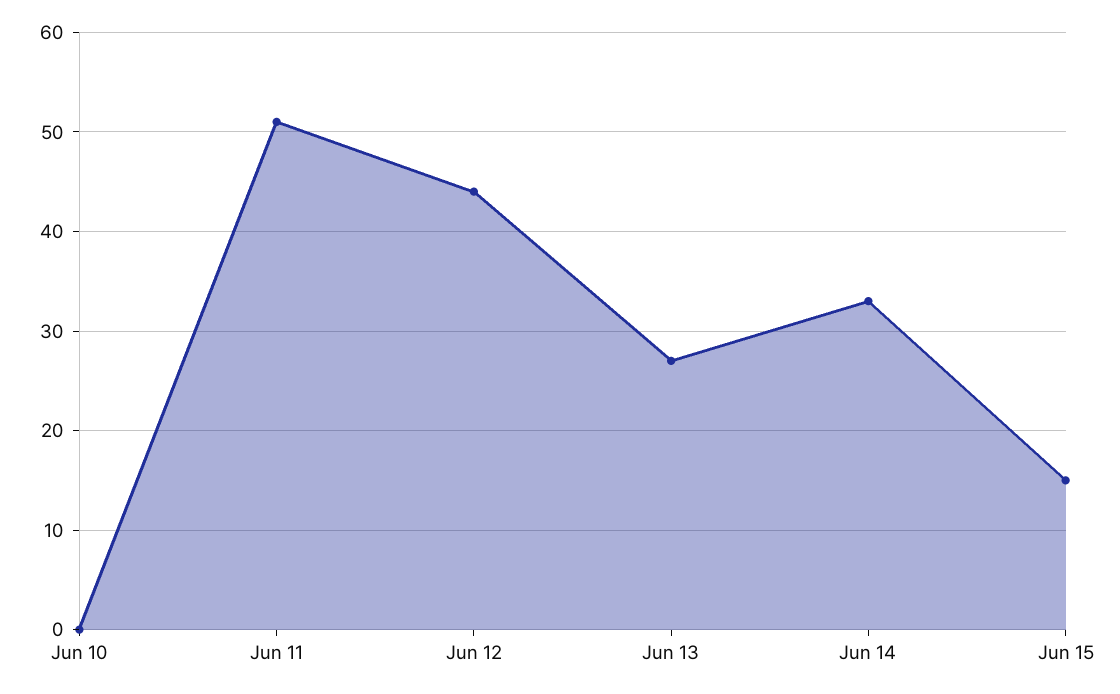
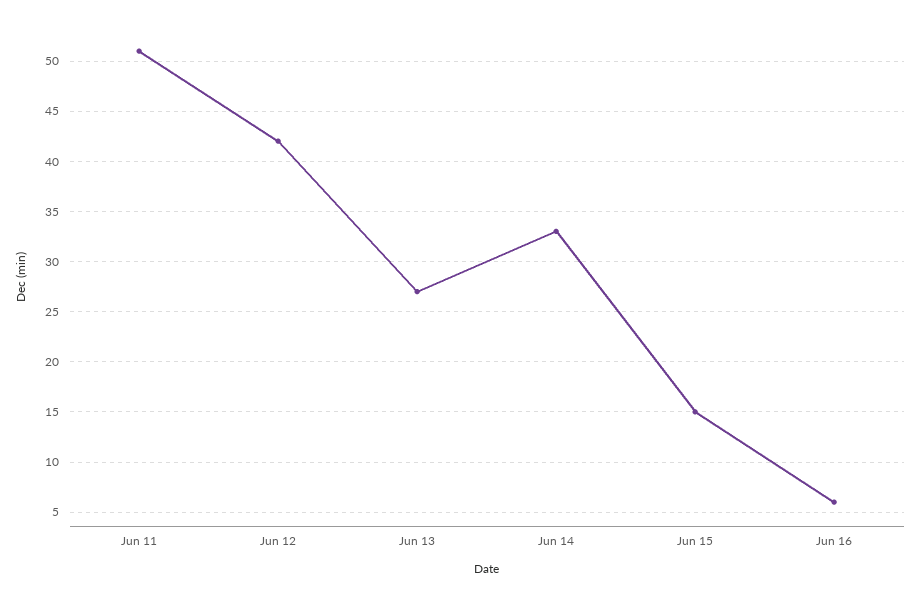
Jun 10: 0 -> none
Jun 12: 44 -> 42
Jun 16: none -> 6

